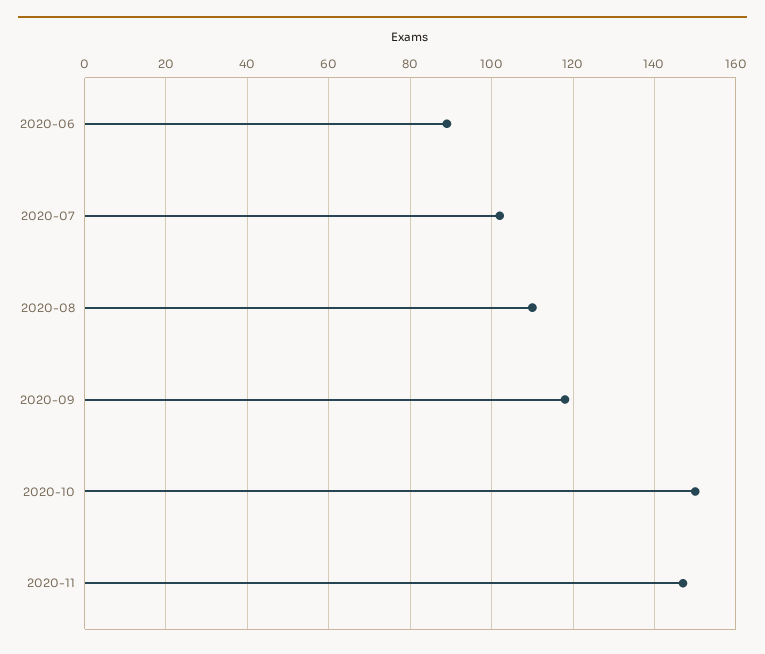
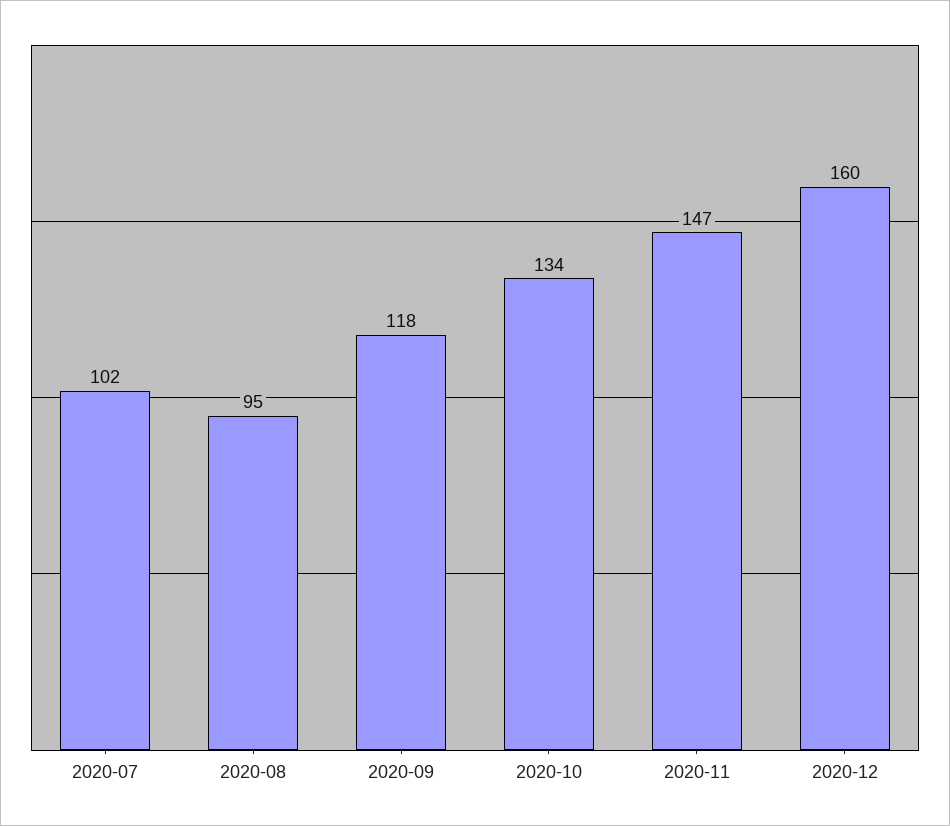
2020-06: 90 -> none
2020-08: 110 -> 95
2020-10: 150 -> 134
2020-12: none -> 160

